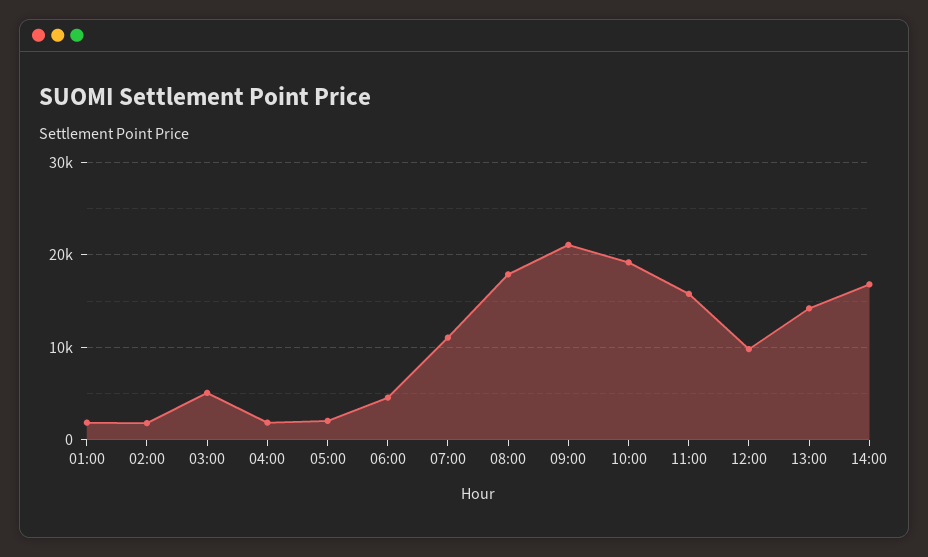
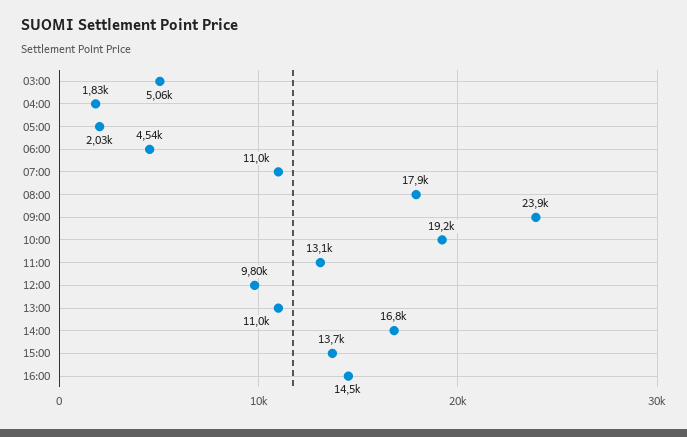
01:00: 2000 -> none
02:00: 2000 -> none
09:00: 21000 -> 23900
11:00: 16000 -> 13100
13:00: 14000 -> 11000
15:00: none -> 13700
16:00: none -> 14500

